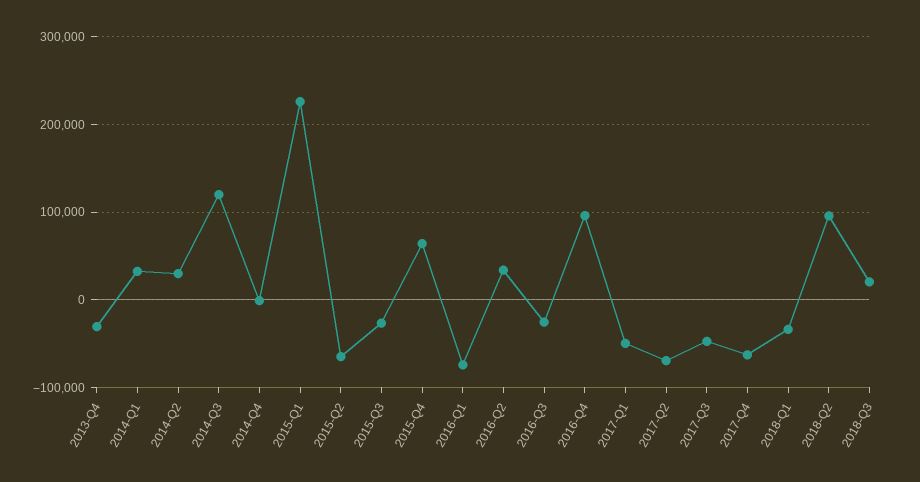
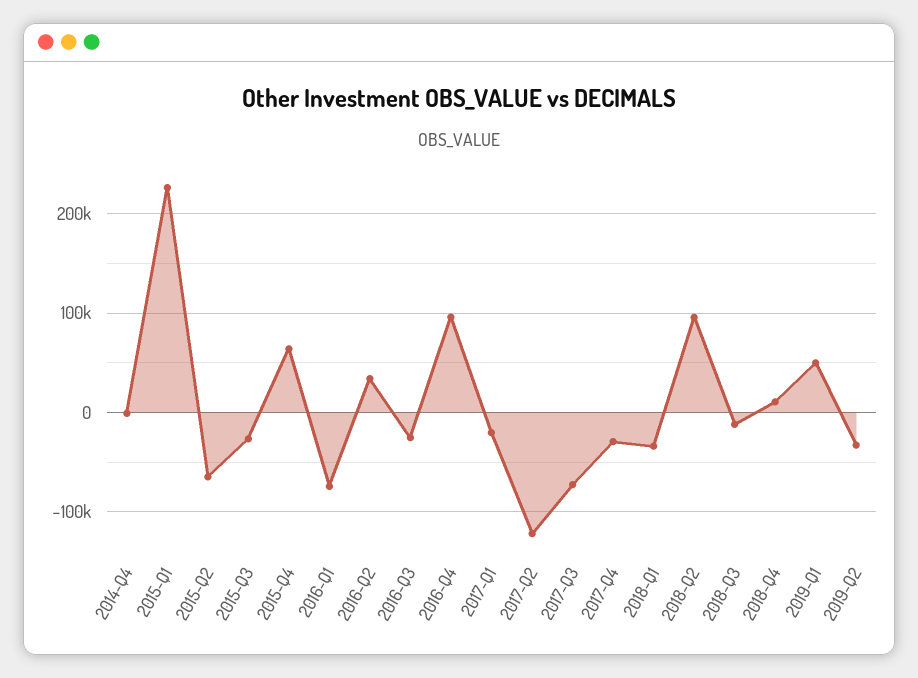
2013-Q4: -30000 -> none
2014-Q1: 30000 -> none
2014-Q2: 30000 -> none
2014-Q3: 120000 -> none
2017-Q1: -50000 -> -20000
2017-Q2: -70000 -> -120000
2017-Q3: -50000 -> -70000
2017-Q4: -60000 -> -30000
2018-Q3: 20000 -> -10000
2018-Q4: none -> 10000
2019-Q1: none -> 50000
2019-Q2: none -> -30000

